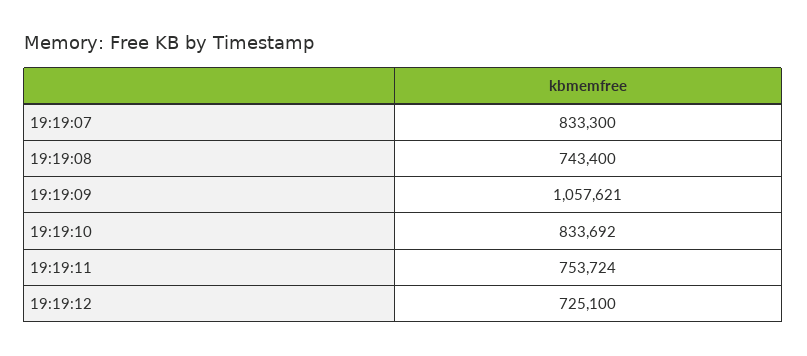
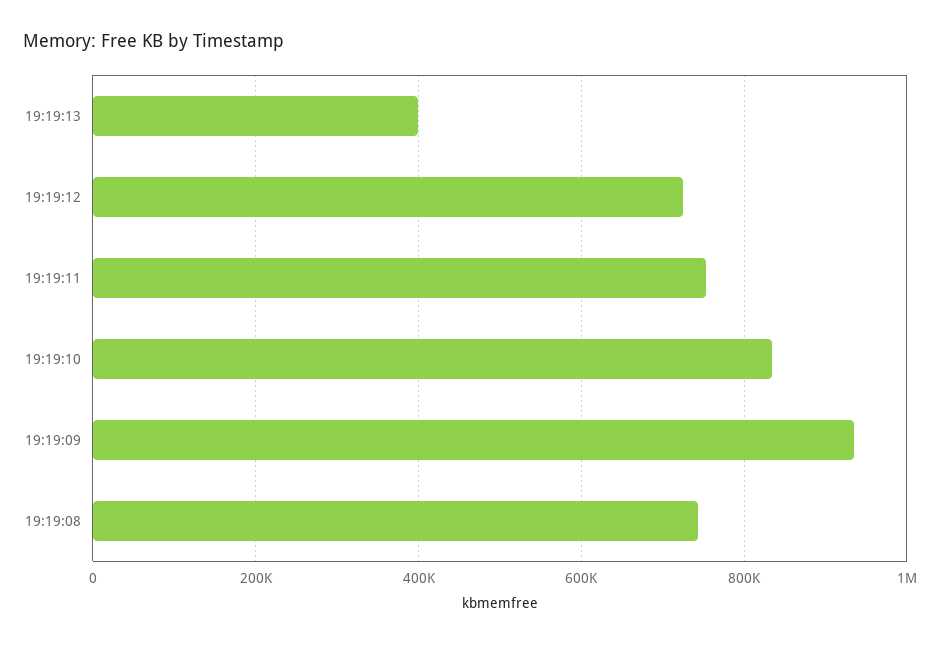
19:19:07: 833300 -> none
19:19:09: 1057621 -> 940000
19:19:13: none -> 400000

